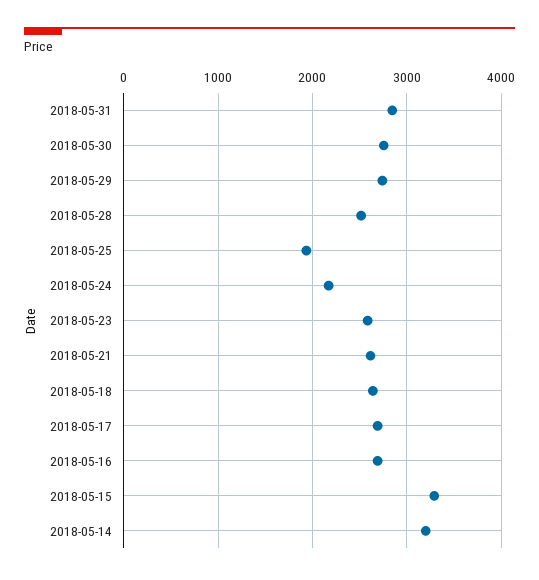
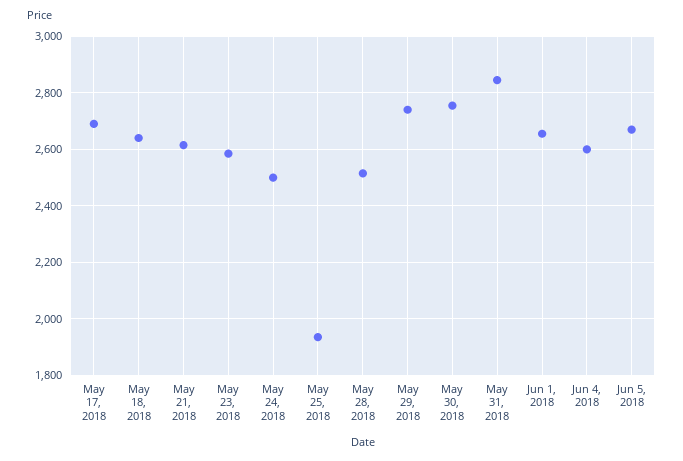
2018-05-24: 2200 -> 2500
2018-05-16: 2700 -> none
2018-05-15: 3300 -> none
2018-05-14: 3200 -> none
Jun 1, 2018: none -> 2650
Jun 4, 2018: none -> 2600
Jun 5, 2018: none -> 2675

